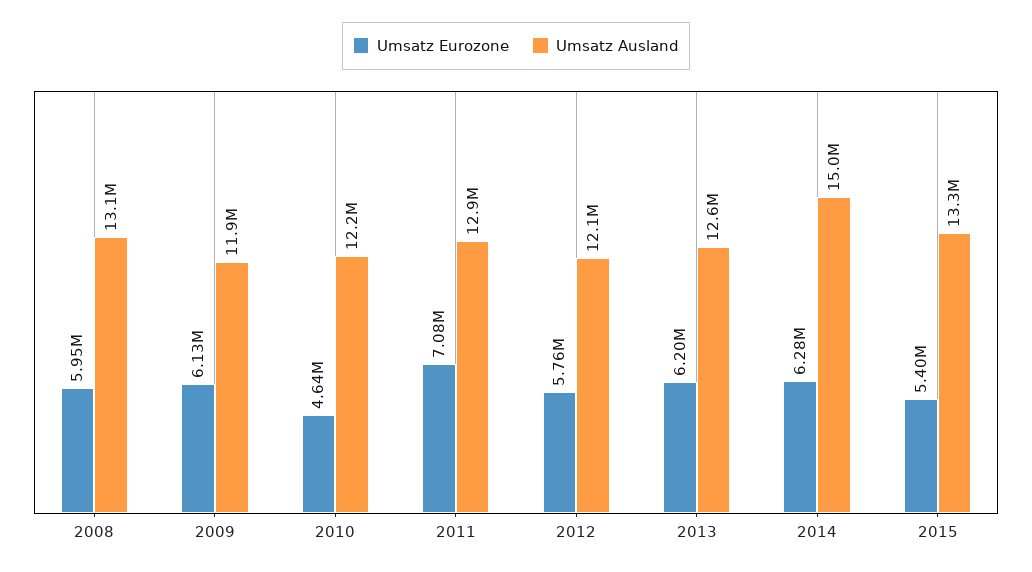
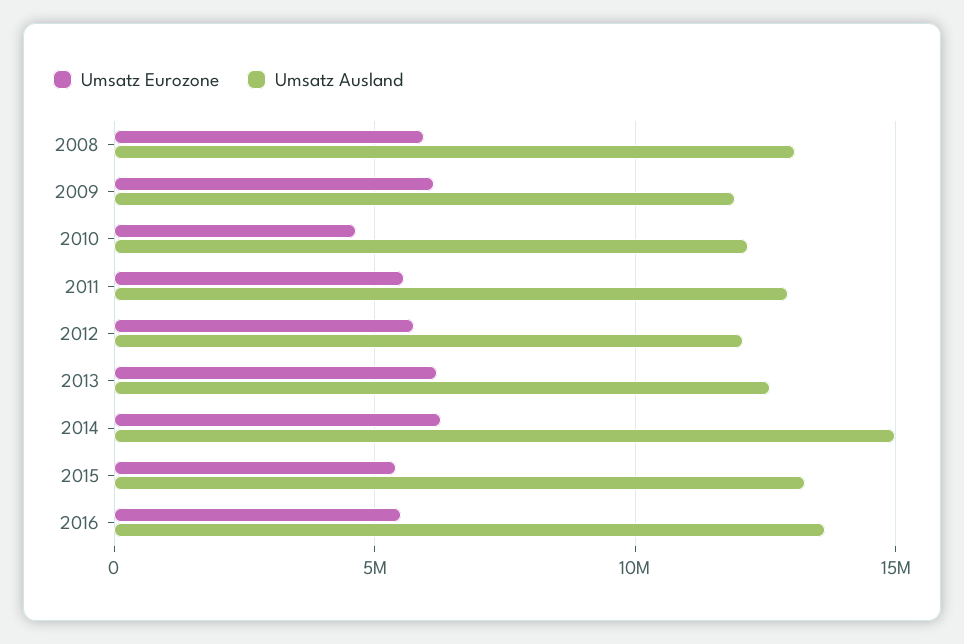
Umsatz Eurozone, 2011: 7080000 -> 5500000
Umsatz Eurozone, 2016: none -> 5500000
Umsatz Ausland, 2016: none -> 13500000

